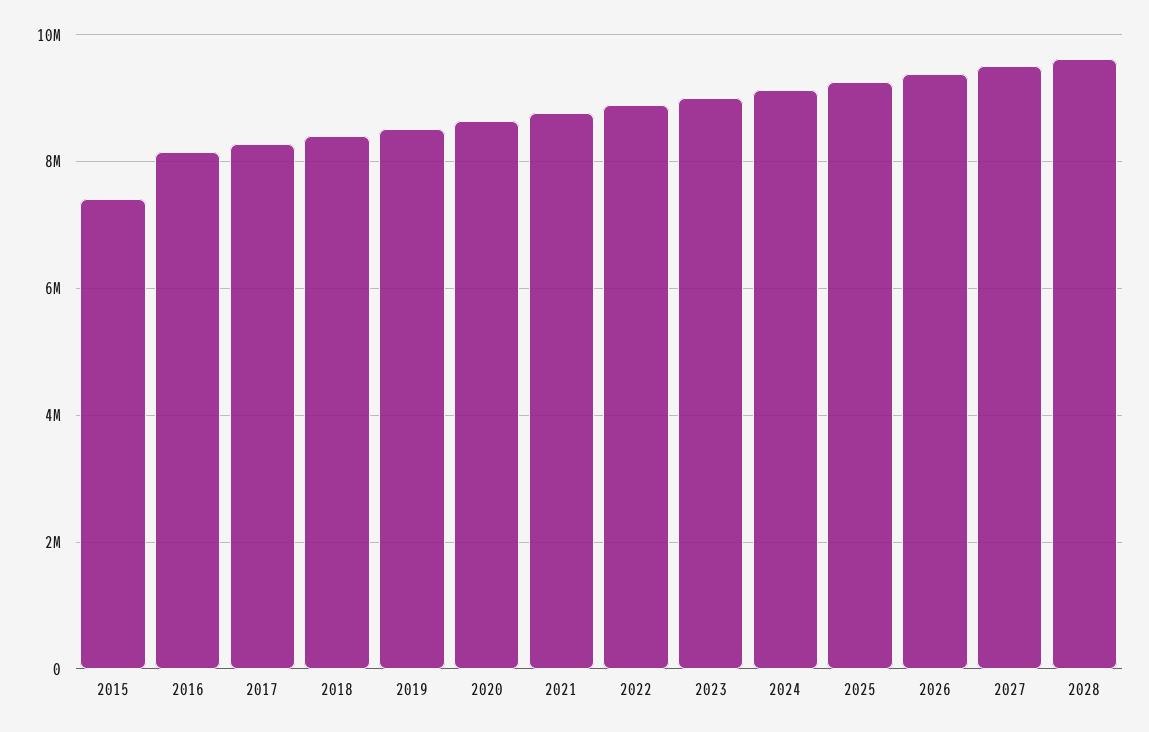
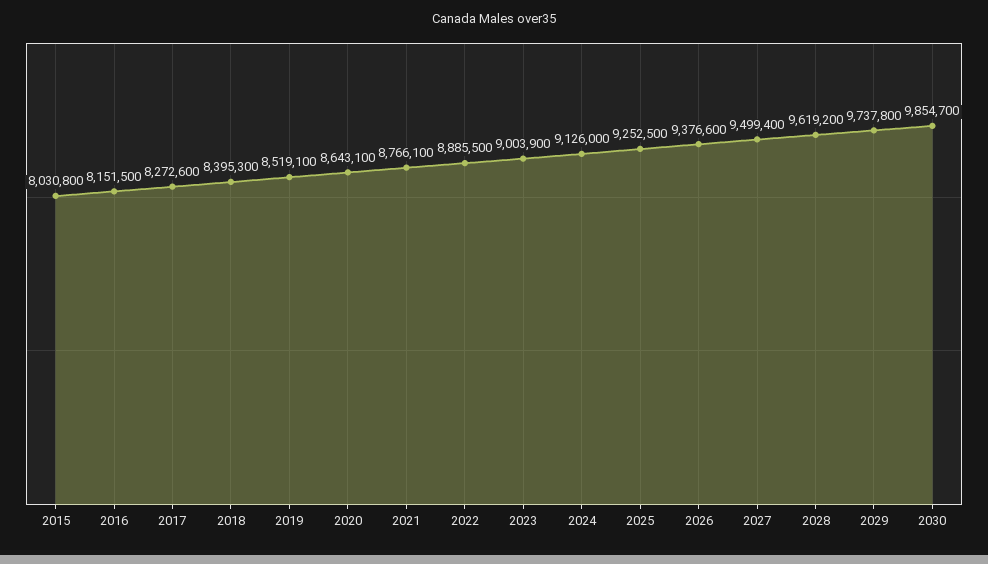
2015: 7400000 -> 8030800
2029: none -> 9737800
2030: none -> 9854700

